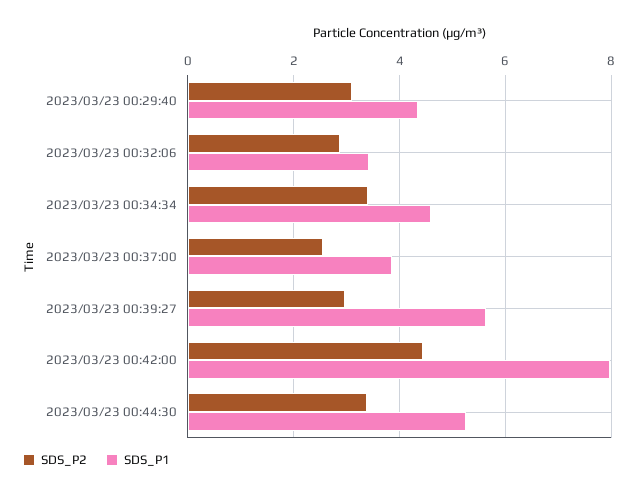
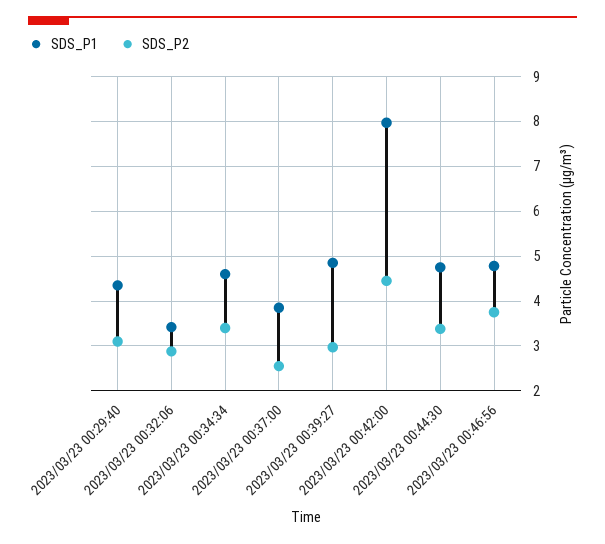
SDS_P1, 2023/03/23 00:39:27: 5.6 -> 4.8
SDS_P1, 2023/03/23 00:44:30: 5.2 -> 4.8
SDS_P1, 2023/03/23 00:46:56: none -> 4.8
SDS_P2, 2023/03/23 00:46:56: none -> 3.8

